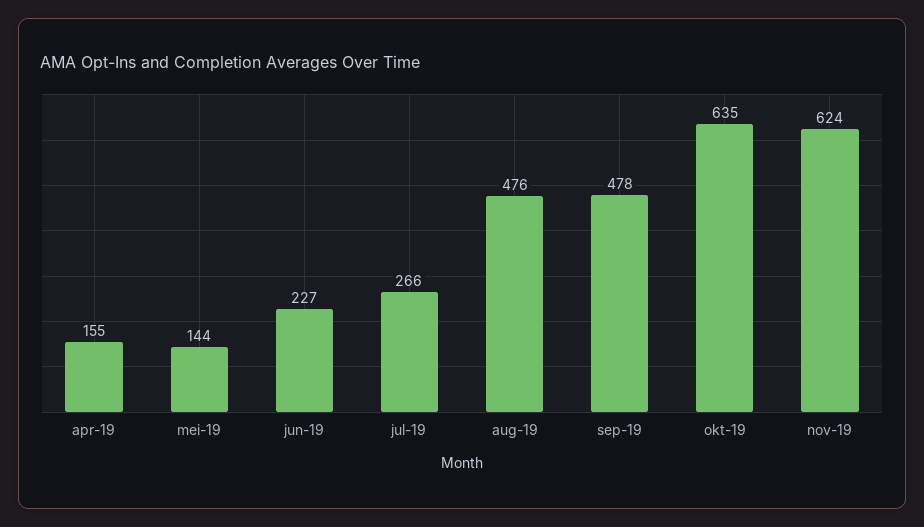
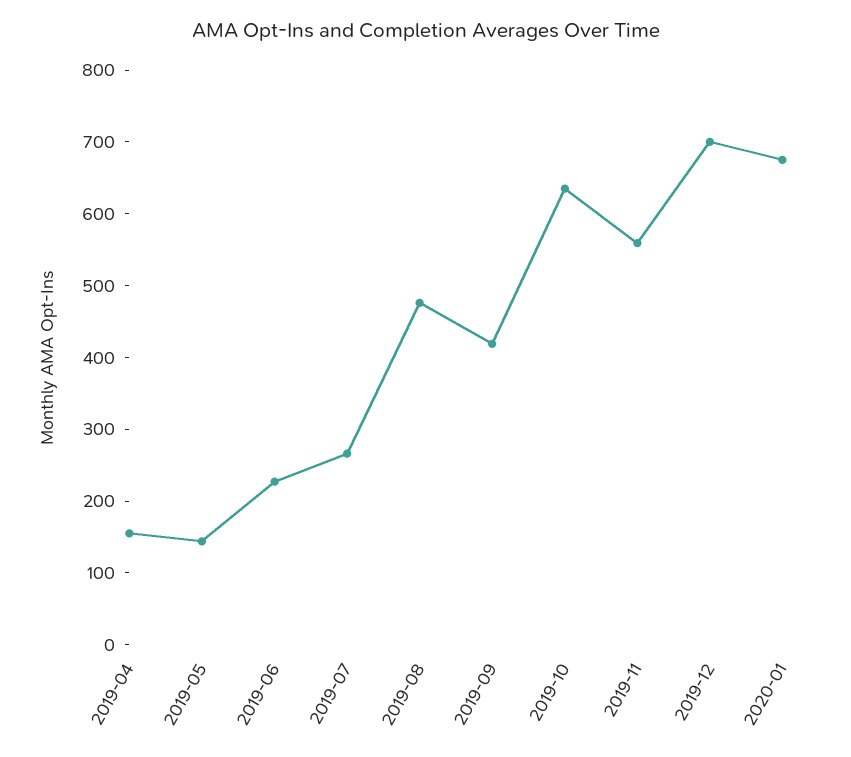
sep-19: 478 -> 420
nov-19: 624 -> 560
2019-12: none -> 700
2020-01: none -> 680

